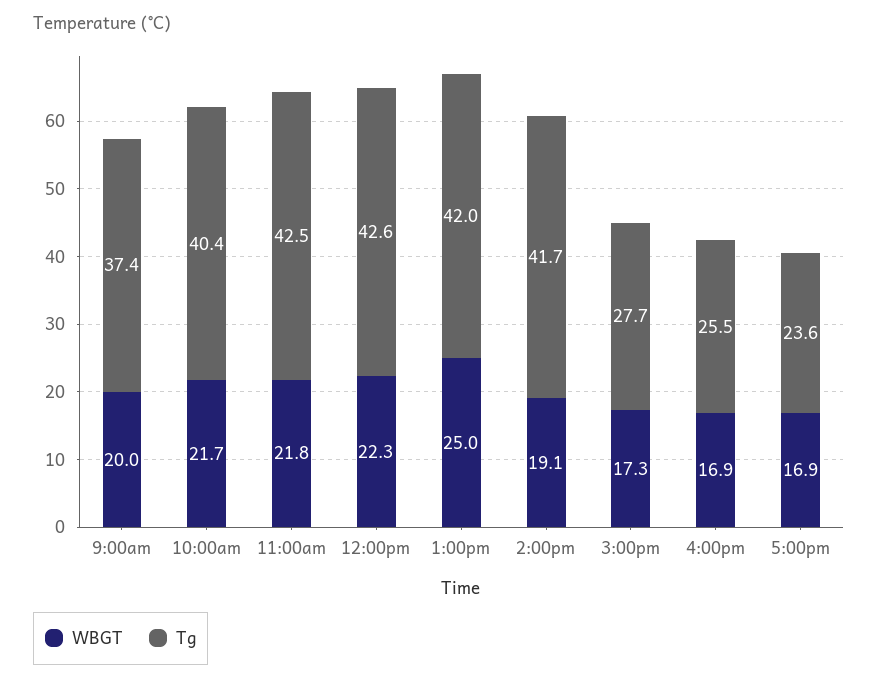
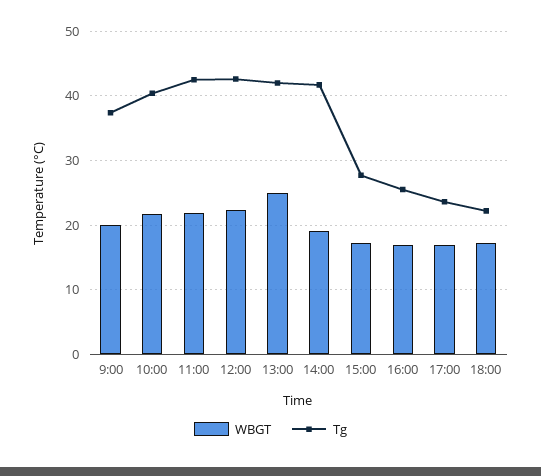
WBGT, 18:00: none -> 17
Tg, 18:00: none -> 22

